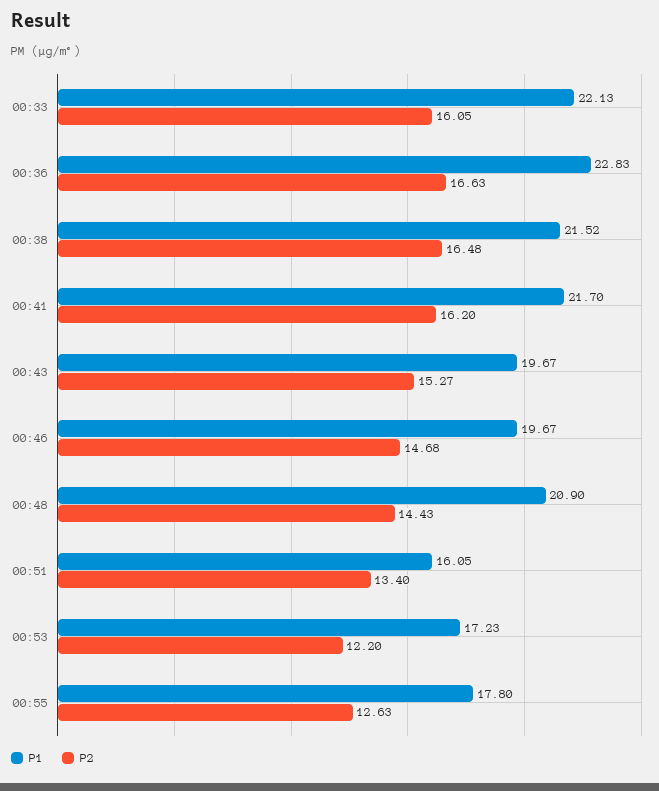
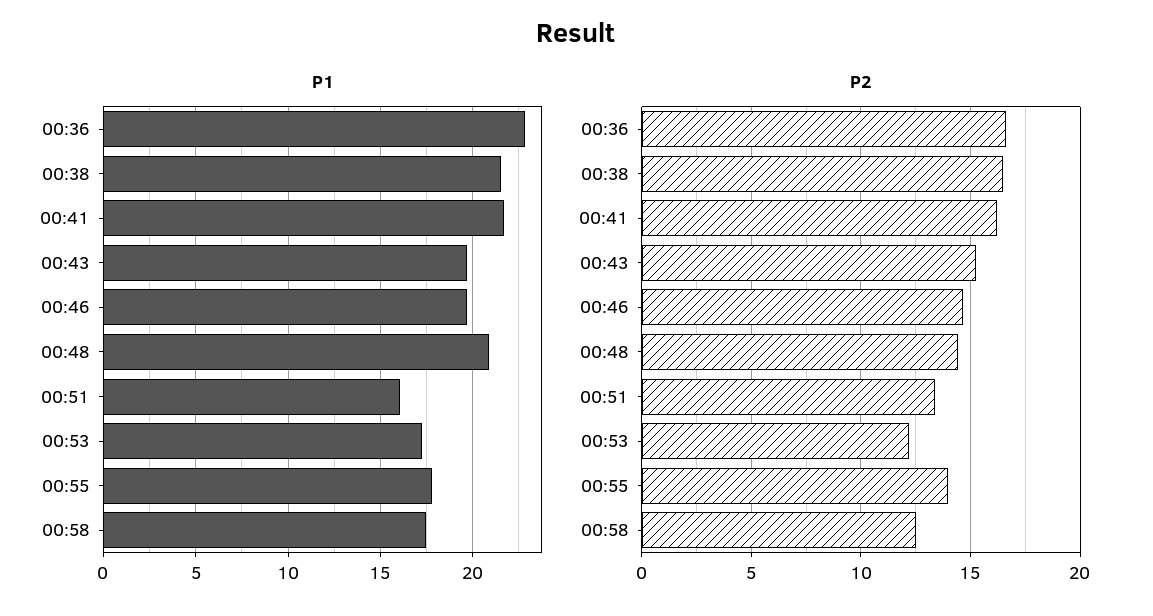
P1, 00:33: 22.13 -> none
P2, 00:33: 16.05 -> none
P2, 00:55: 12.63 -> 14
P1, 00:58: none -> 17.5
P2, 00:58: none -> 12.5

